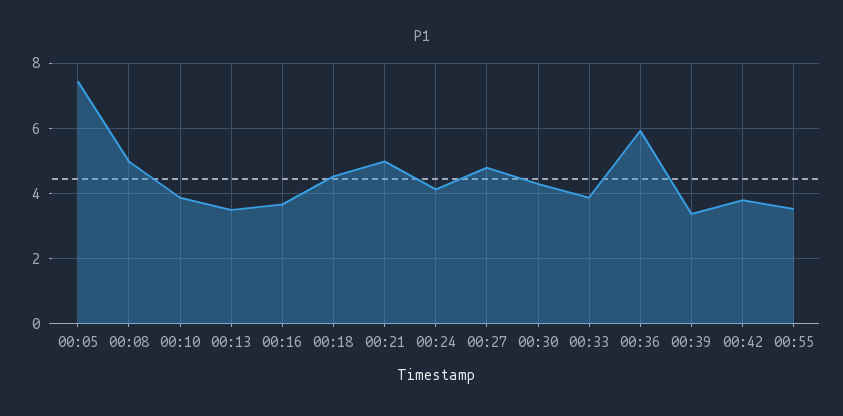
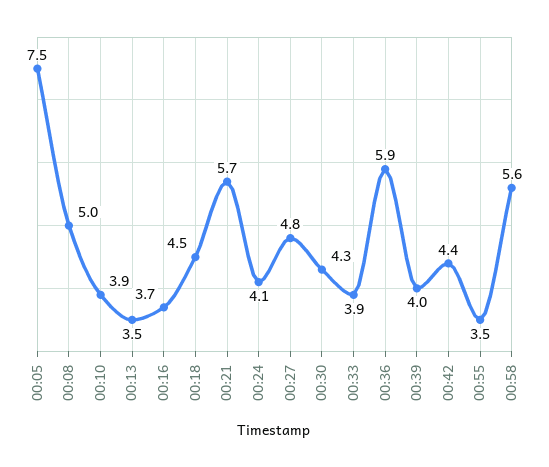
00:21: 5 -> 5.7
00:39: 3.4 -> 4
00:42: 3.8 -> 4.4
00:58: none -> 5.6

